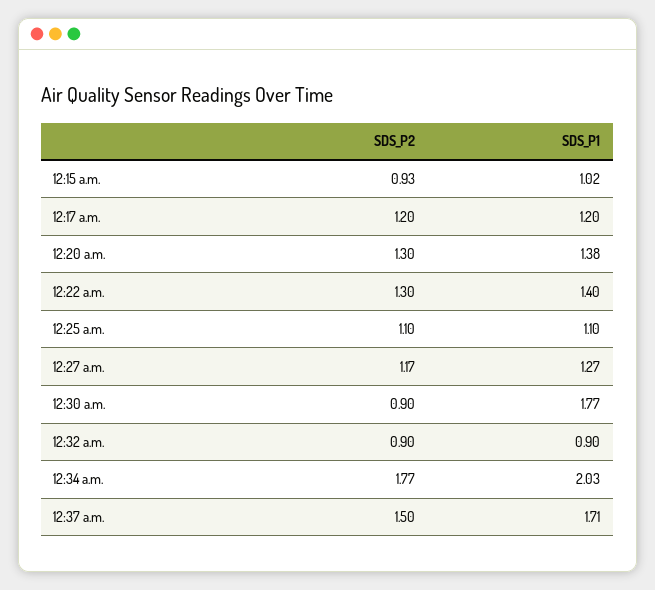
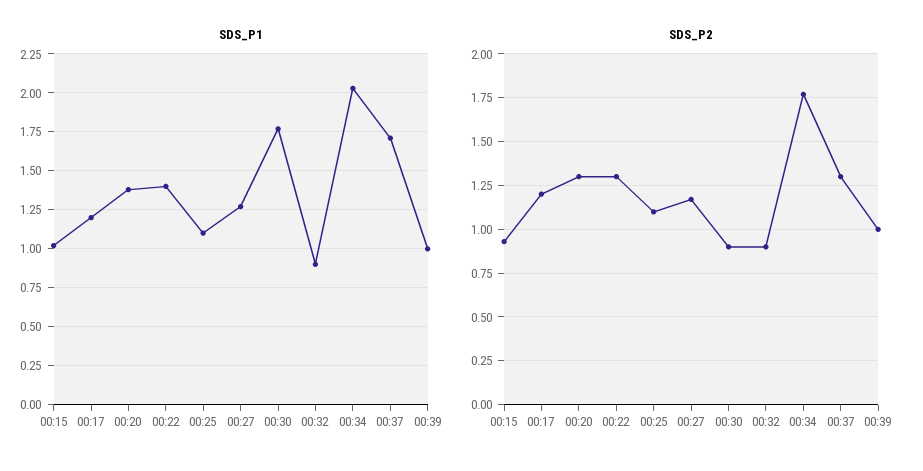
SDS_P2, 12:37 a.m.: 1.5 -> 1.3
SDS_P1, 00:39: none -> 1
SDS_P2, 00:39: none -> 1

